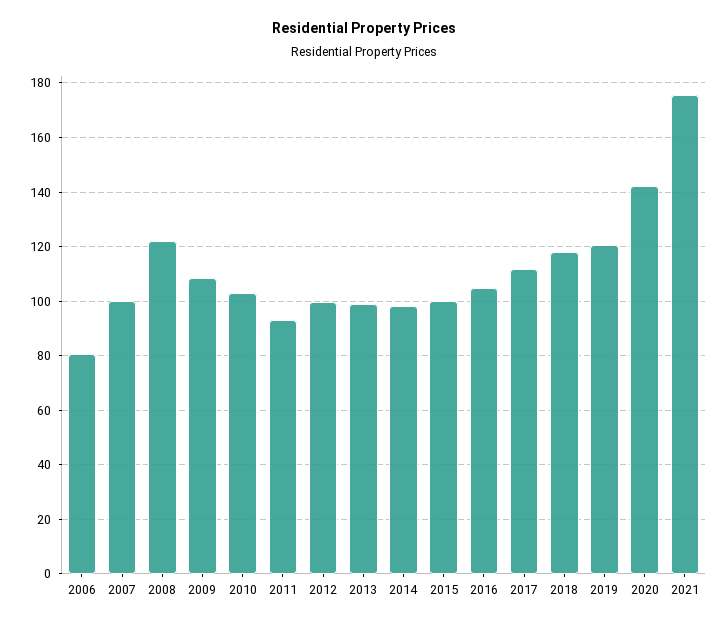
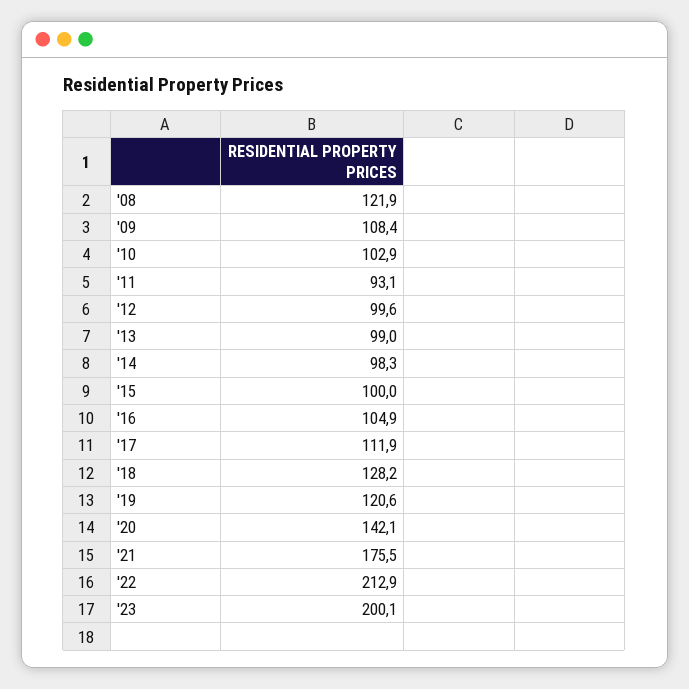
2006: 80 -> none
2007: 100 -> none
2018: 117.5 -> 128.2
'22: none -> 212.9
'23: none -> 200.1

